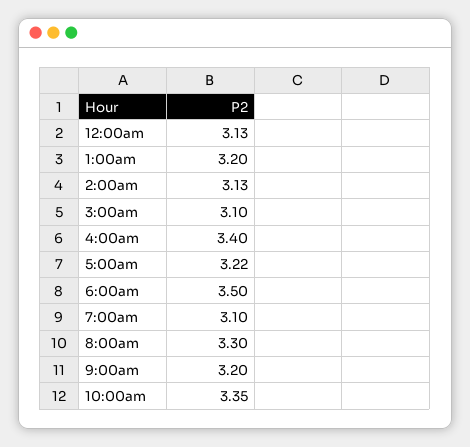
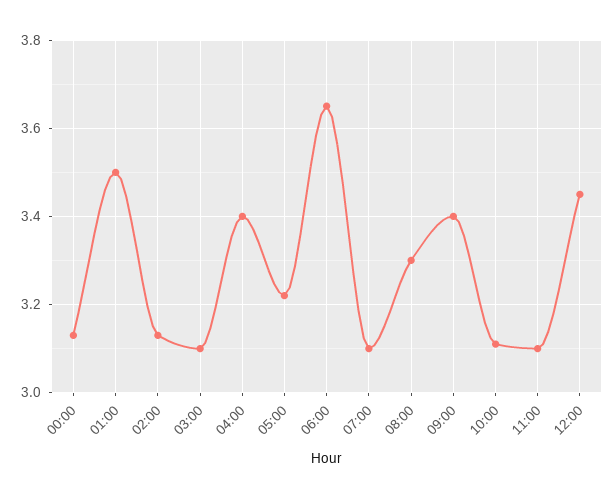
1:00am: 3.2 -> 3.5
6:00am: 3.5 -> 3.65
9:00am: 3.2 -> 3.4
10:00am: 3.35 -> 3.1
11:00: none -> 3.1
12:00: none -> 3.45

